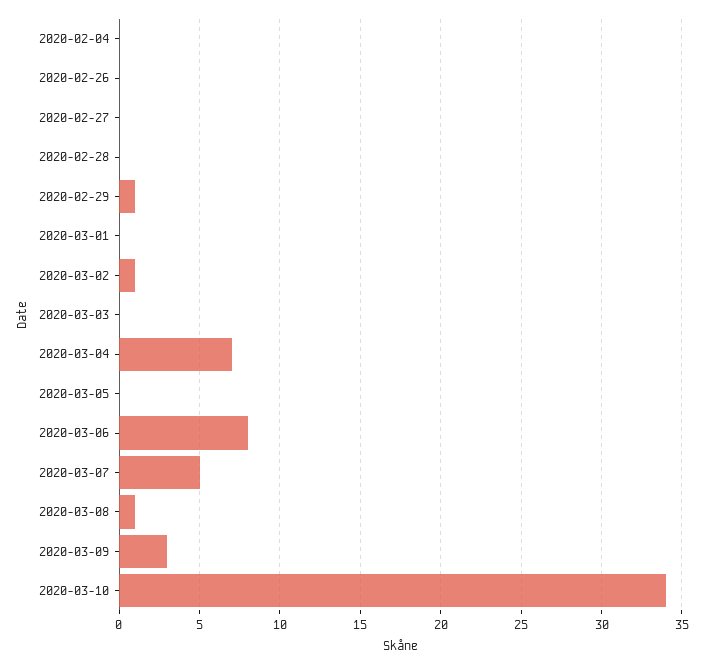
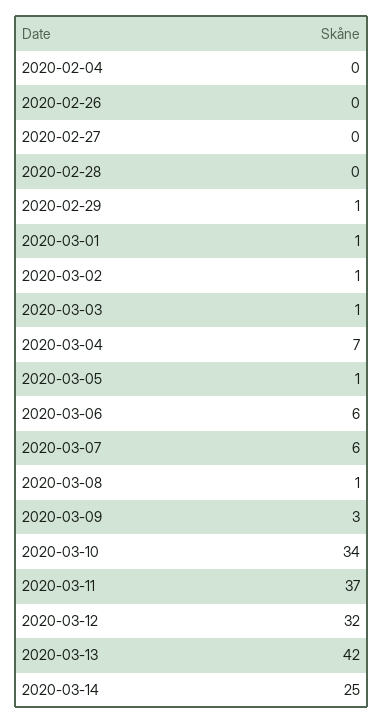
2020-03-01: 0 -> 1
2020-03-03: 0 -> 1
2020-03-05: 0 -> 1
2020-03-06: 8 -> 6
2020-03-07: 5 -> 6
2020-03-11: none -> 37
2020-03-12: none -> 32
2020-03-13: none -> 42
2020-03-14: none -> 25

